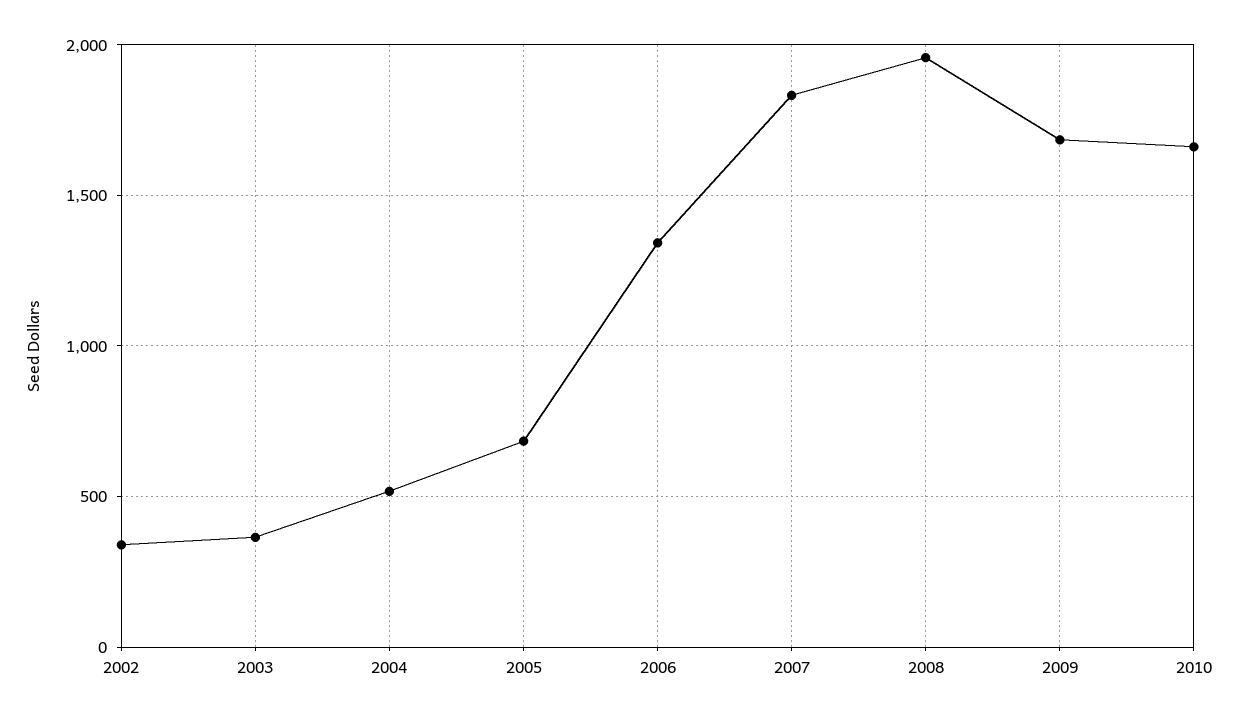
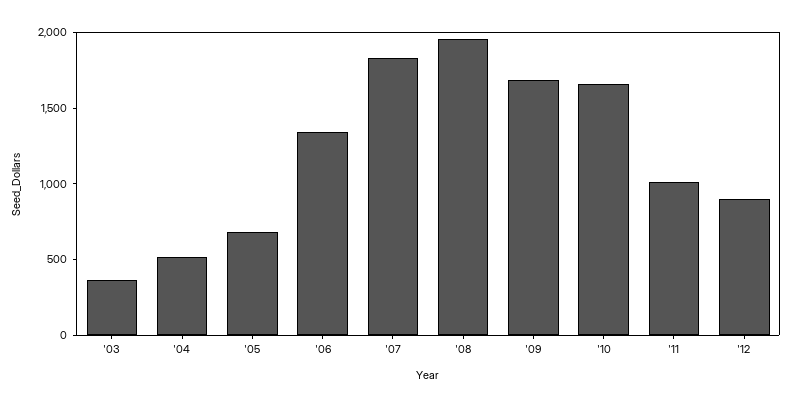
2002: 350 -> none
'11: none -> 1000
'12: none -> 900

